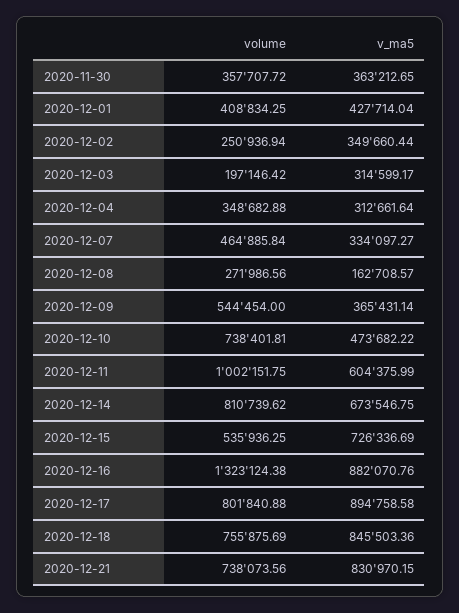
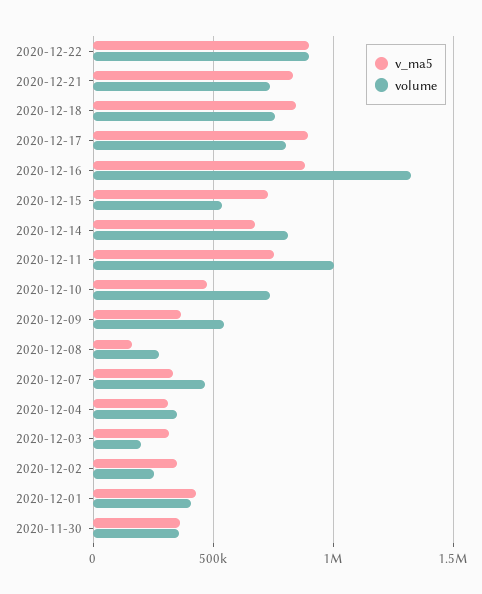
v_ma5, 2020-12-11: 604375.99 -> 750000
v_ma5, 2020-12-22: none -> 900000
volume, 2020-12-22: none -> 900000

